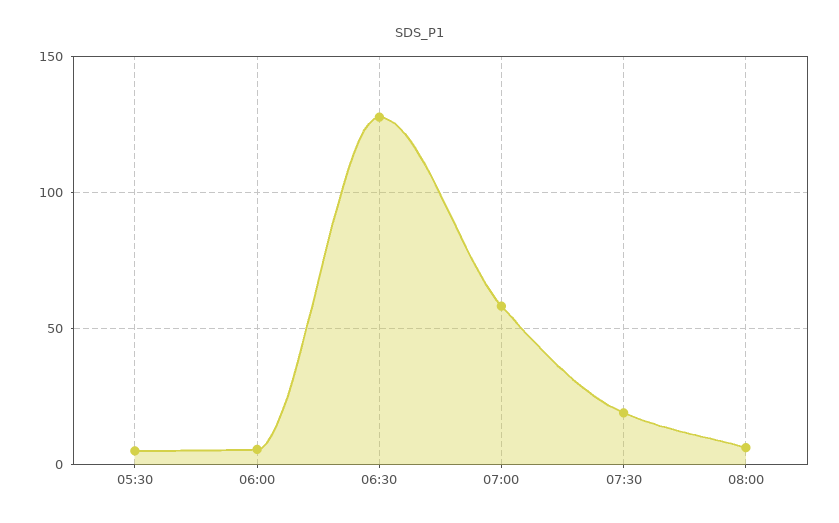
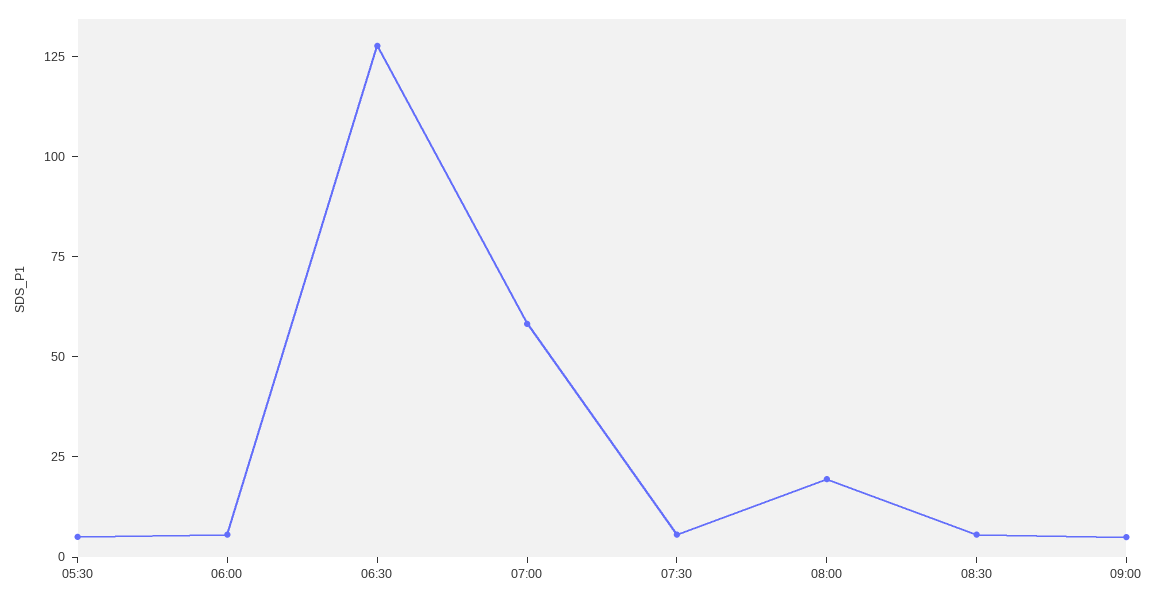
07:30: 20 -> 5
08:00: 5 -> 20
08:30: none -> 5
09:00: none -> 5

